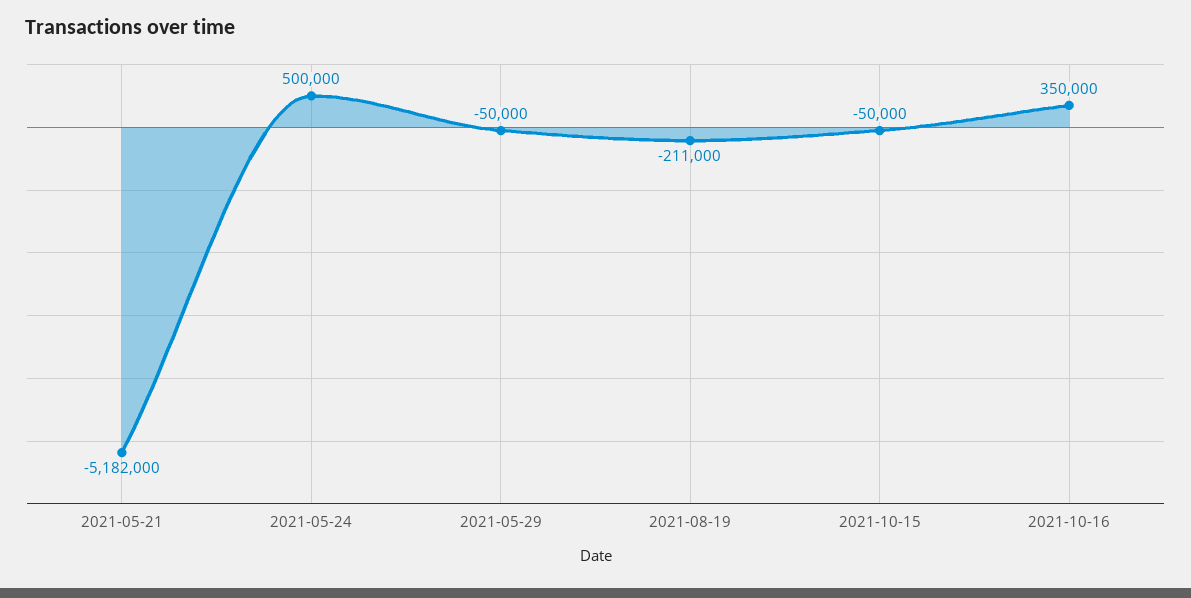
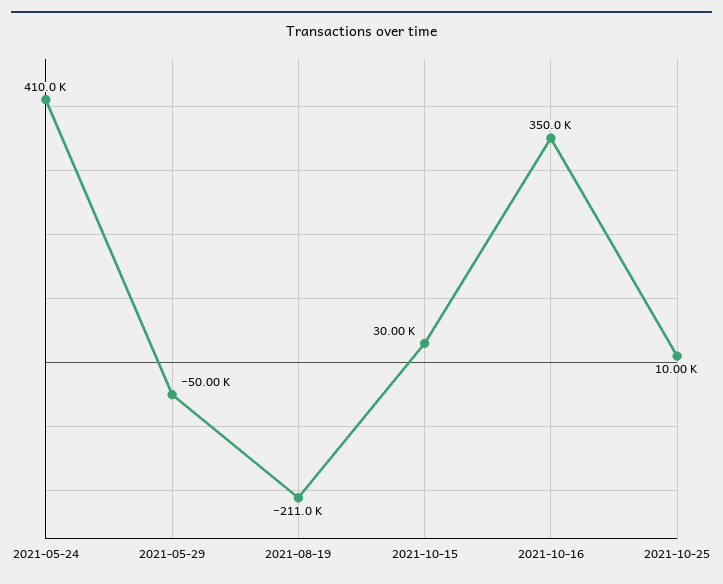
2021-05-21: -5182000 -> none
2021-05-24: 500000 -> 410000
2021-10-15: -50000 -> 30000
2021-10-25: none -> 10000

